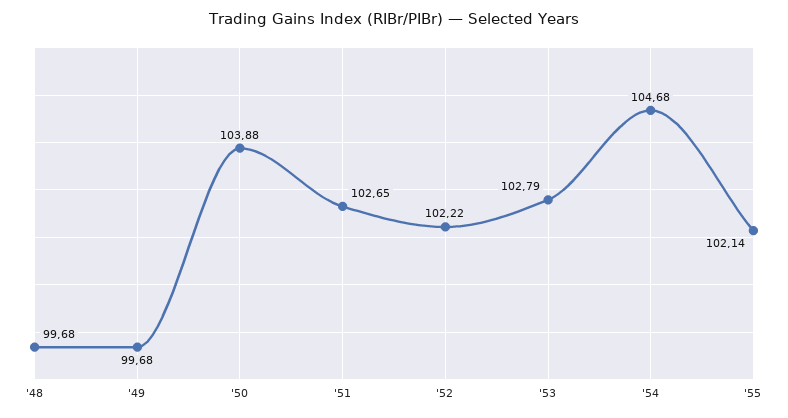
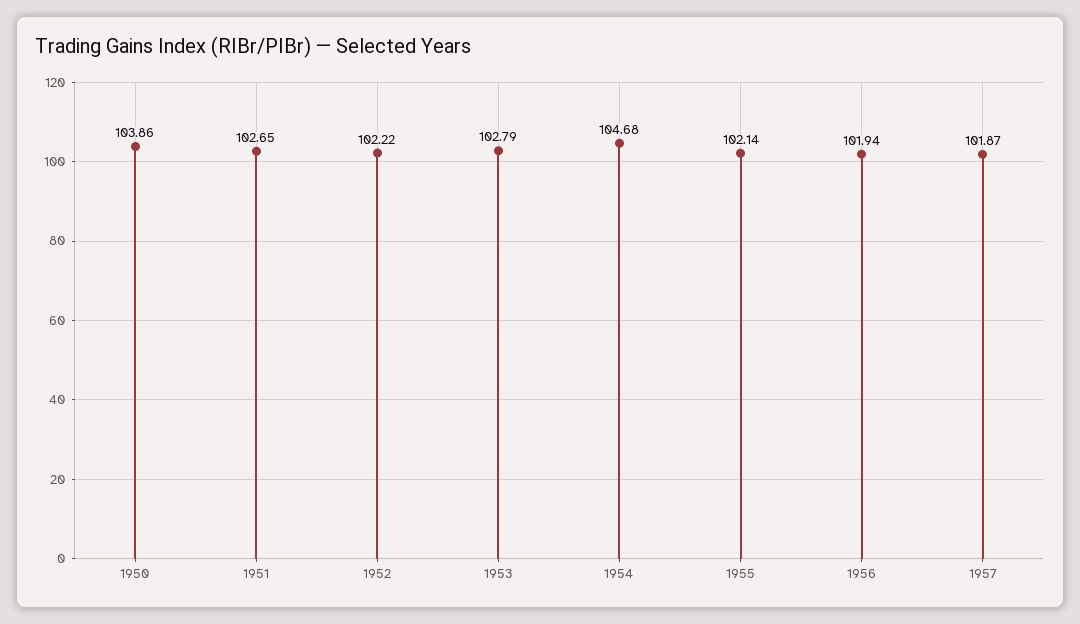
'48: 99.68 -> none
'49: 99.68 -> none
'50: 103.88 -> 103.86
1956: none -> 101.94
1957: none -> 101.87

